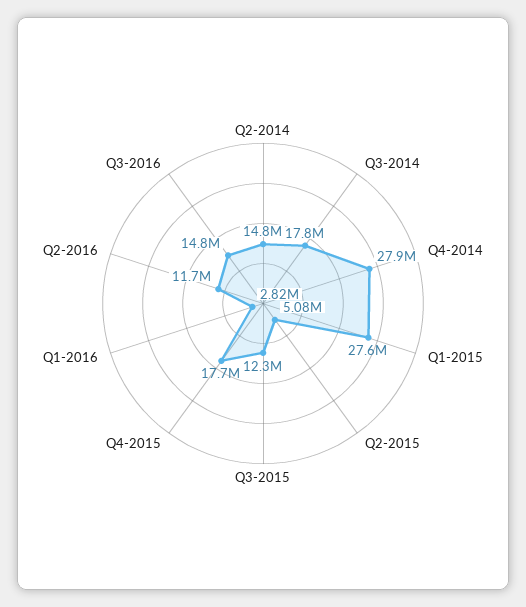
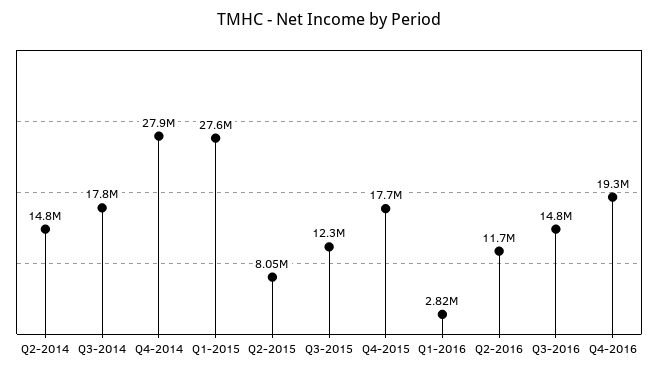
Q2-2015: 5080000 -> 8050000
Q4-2016: none -> 19300000

